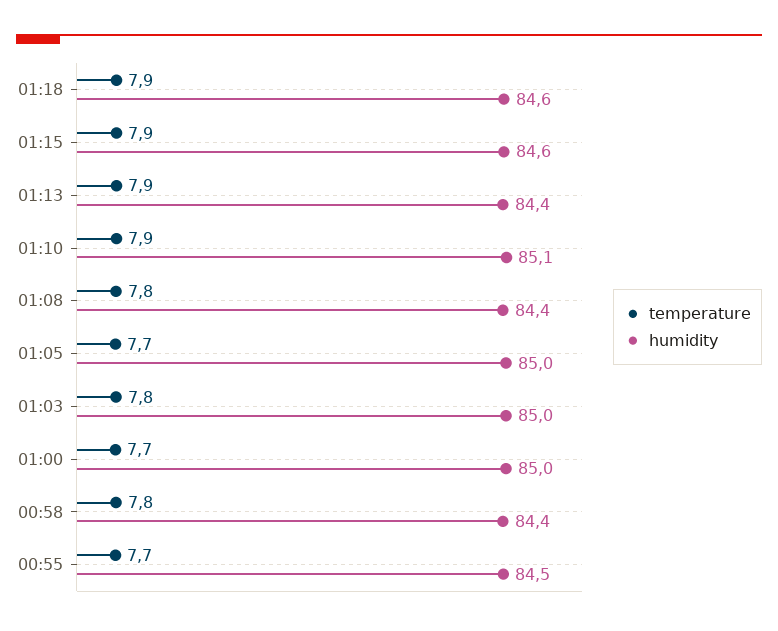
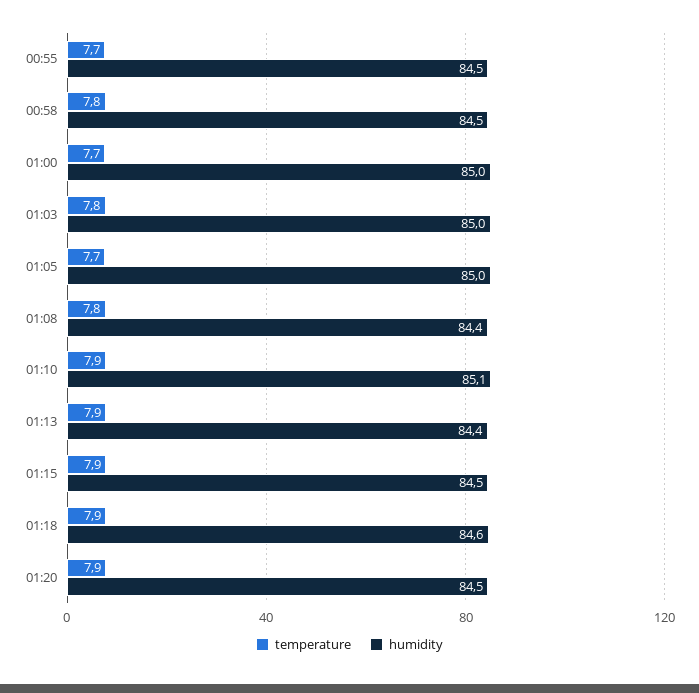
humidity, 01:15: 84.6 -> 84.5
humidity, 00:58: 84.4 -> 84.5
temperature, 01:20: none -> 7.9
humidity, 01:20: none -> 84.5

